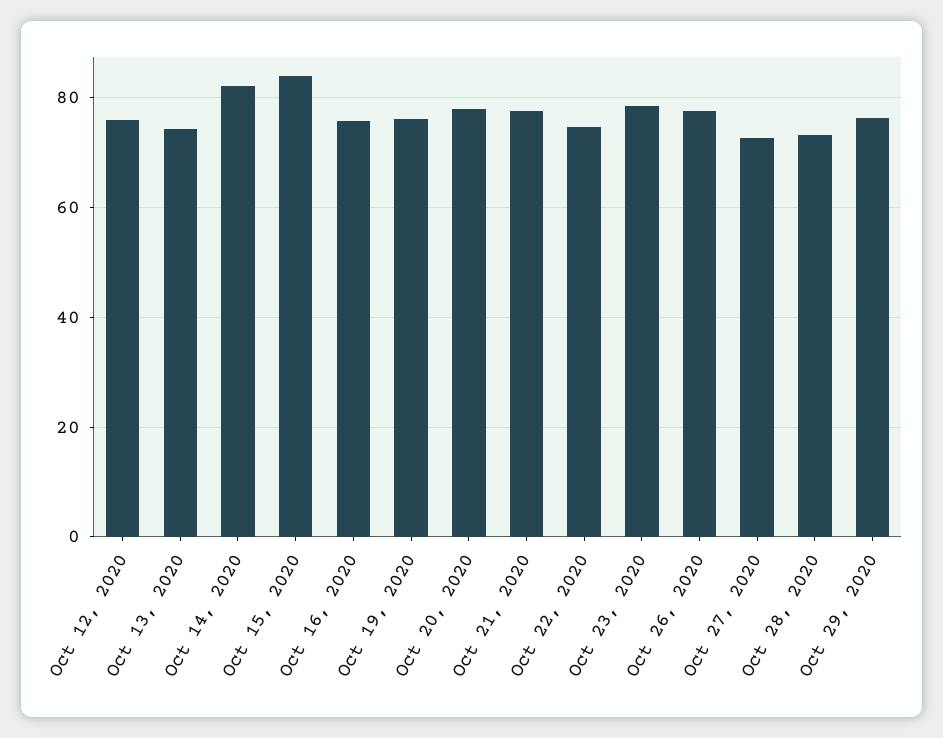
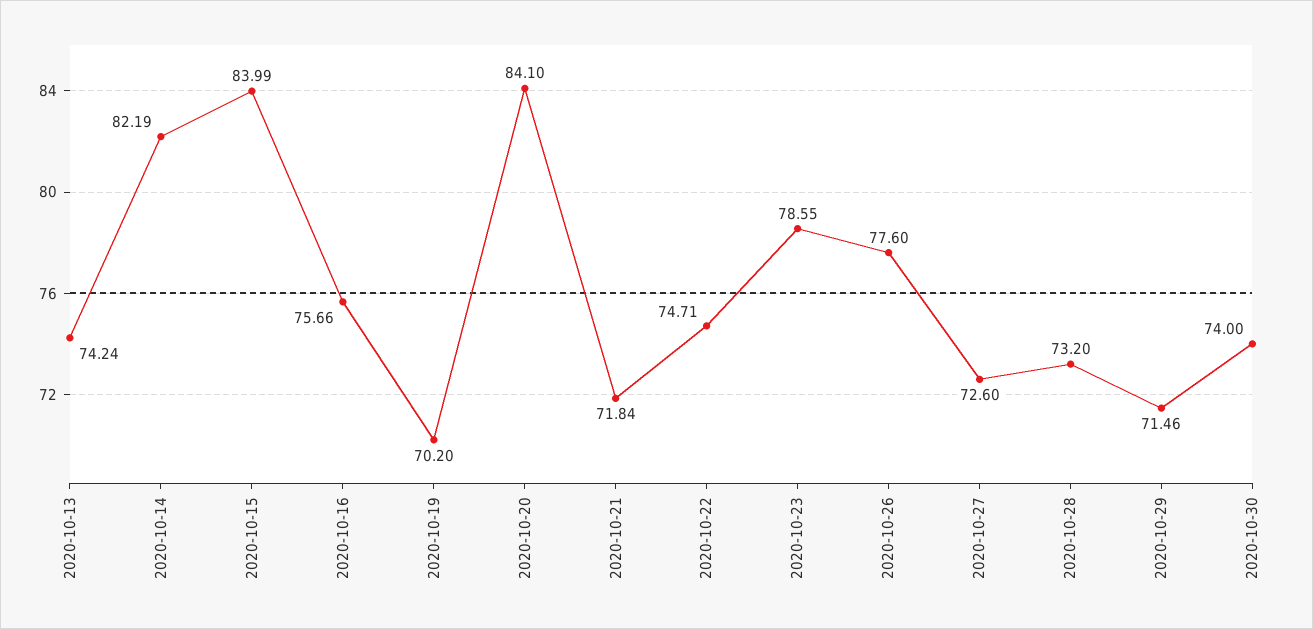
Oct 12, 2020: 76 -> none
Oct 19, 2020: 76 -> 70.2
Oct 20, 2020: 78 -> 84.1
Oct 21, 2020: 78 -> 71.84
Oct 29, 2020: 76 -> 71.46
2020-10-30: none -> 74

